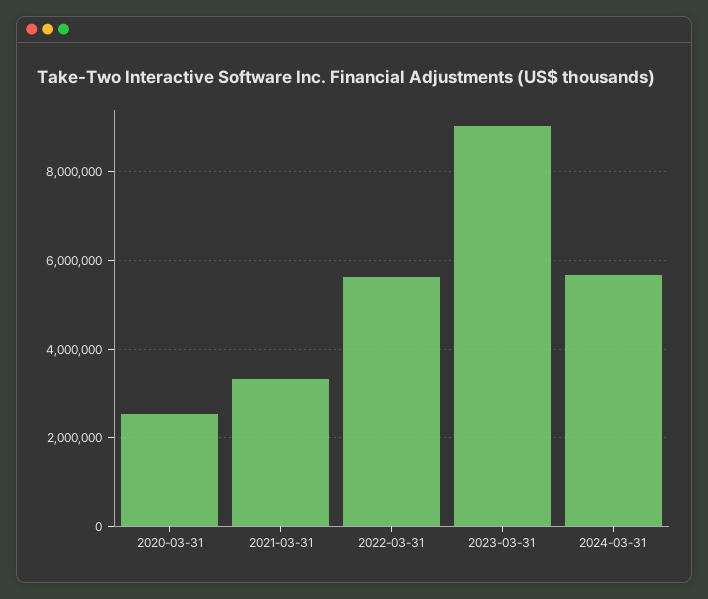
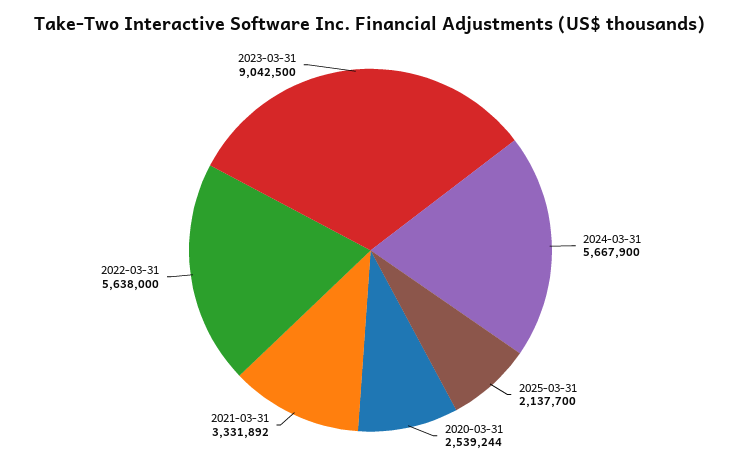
2025-03-31: none -> 2137700

